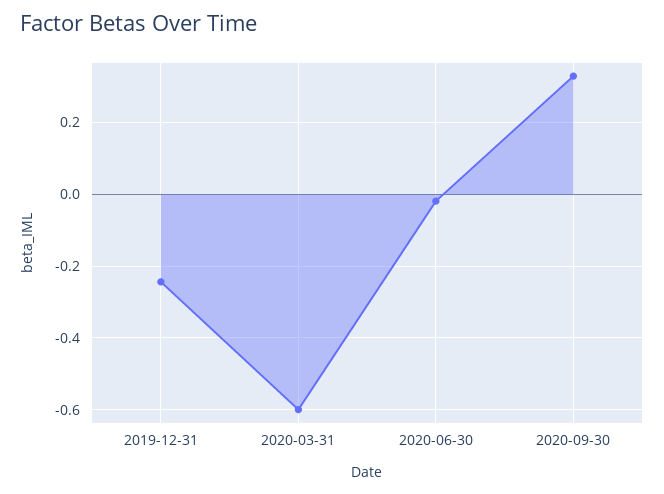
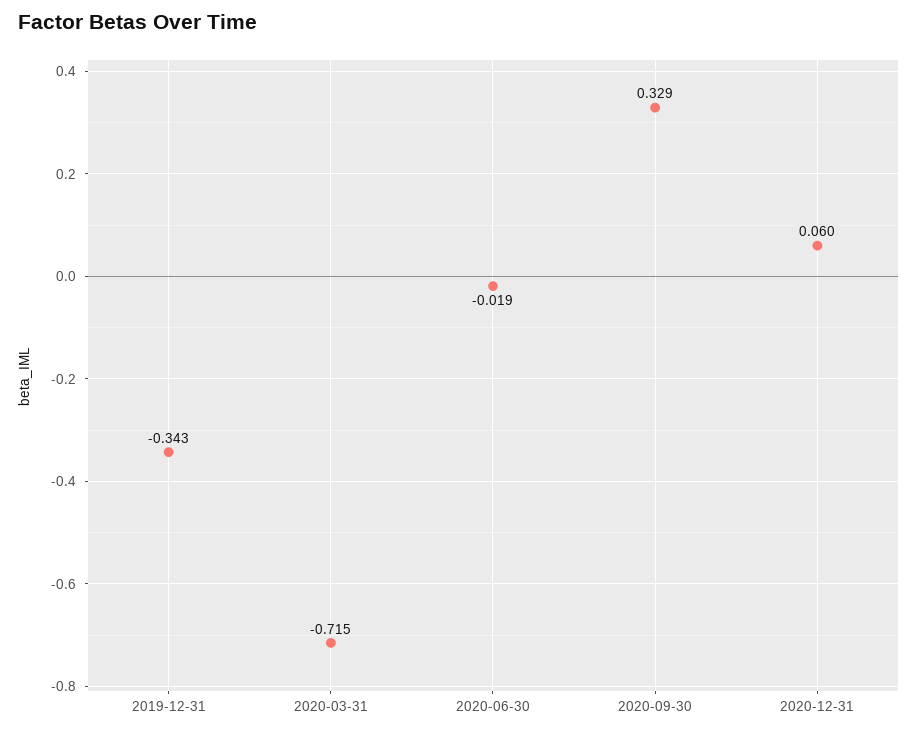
2019-12-31: -0.24 -> -0.343
2020-03-31: -0.6 -> -0.715
2020-12-31: none -> 0.06

